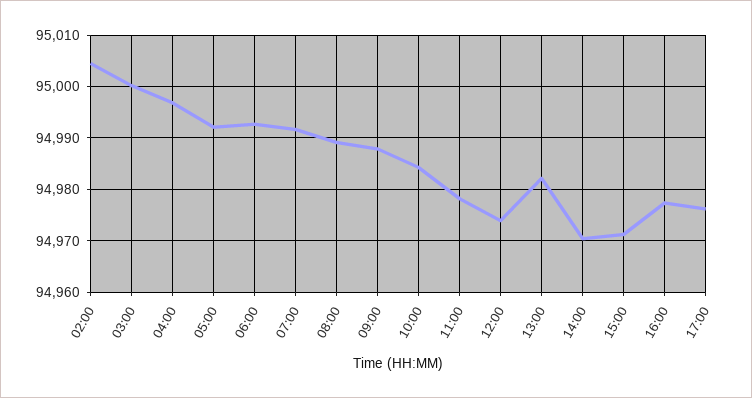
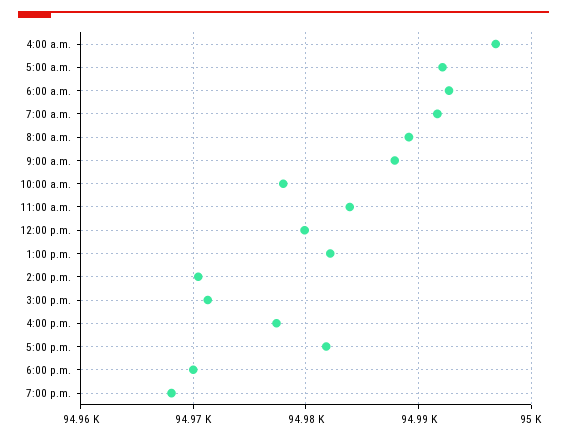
02:00: 95004 -> none
03:00: 95000 -> none
10:00: 94984 -> 94978
11:00: 94978 -> 94984
12:00: 94974 -> 94980
17:00: 94976 -> 94982
6:00 p.m.: none -> 94970
7:00 p.m.: none -> 94968

